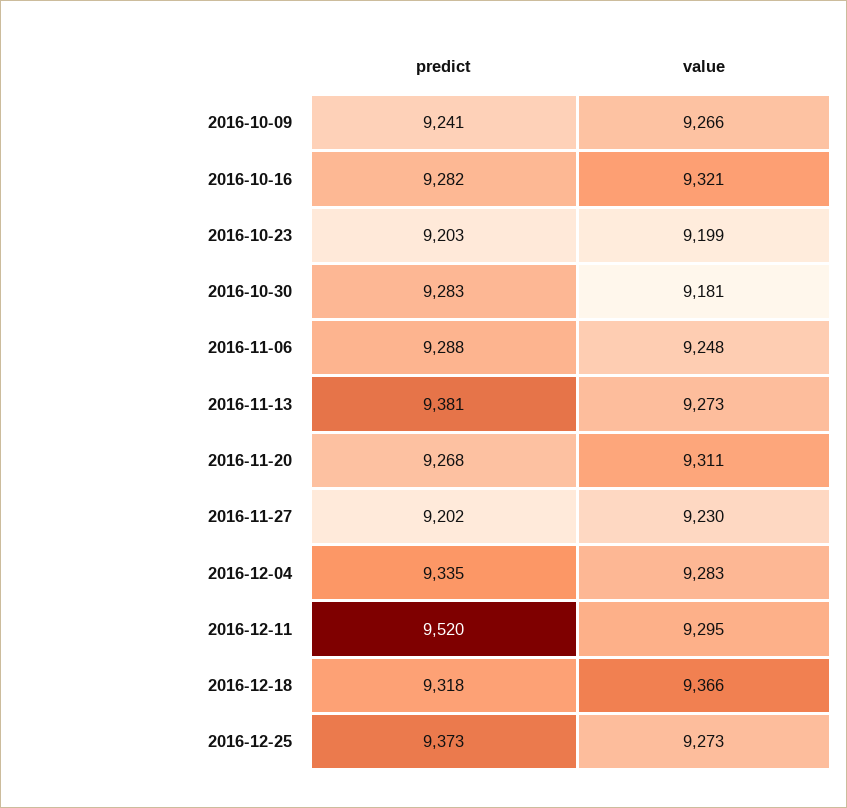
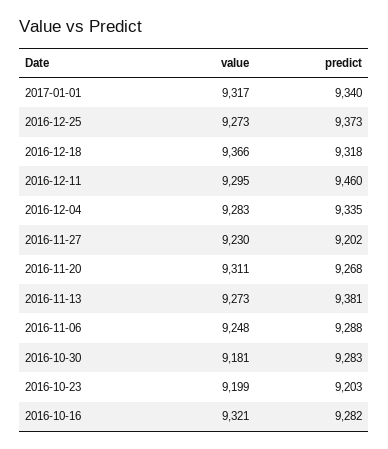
predict, 2016-10-09: 9241 -> none
value, 2016-10-09: 9266 -> none
predict, 2016-12-11: 9520 -> 9460
value, 2017-01-01: none -> 9317
predict, 2017-01-01: none -> 9340

